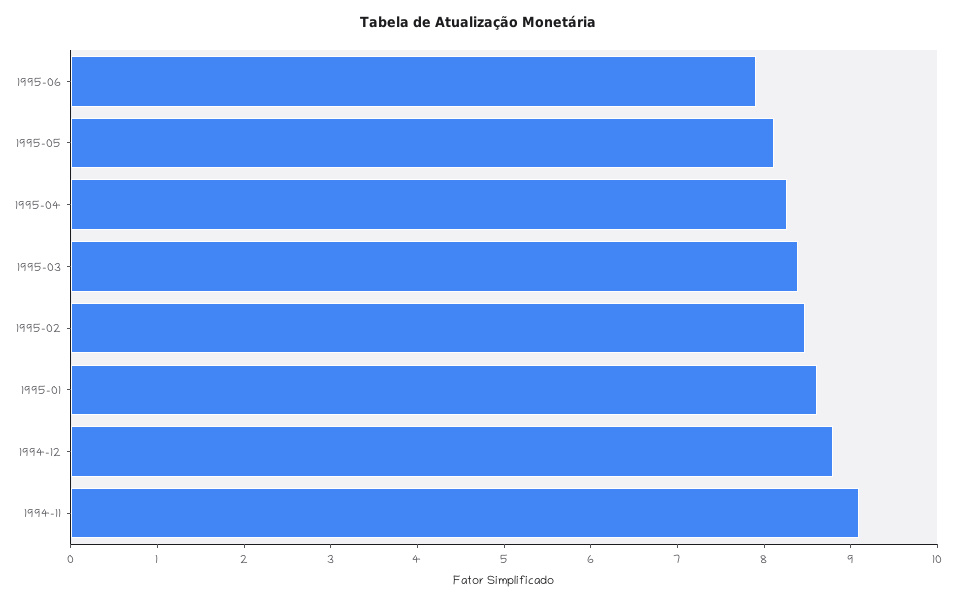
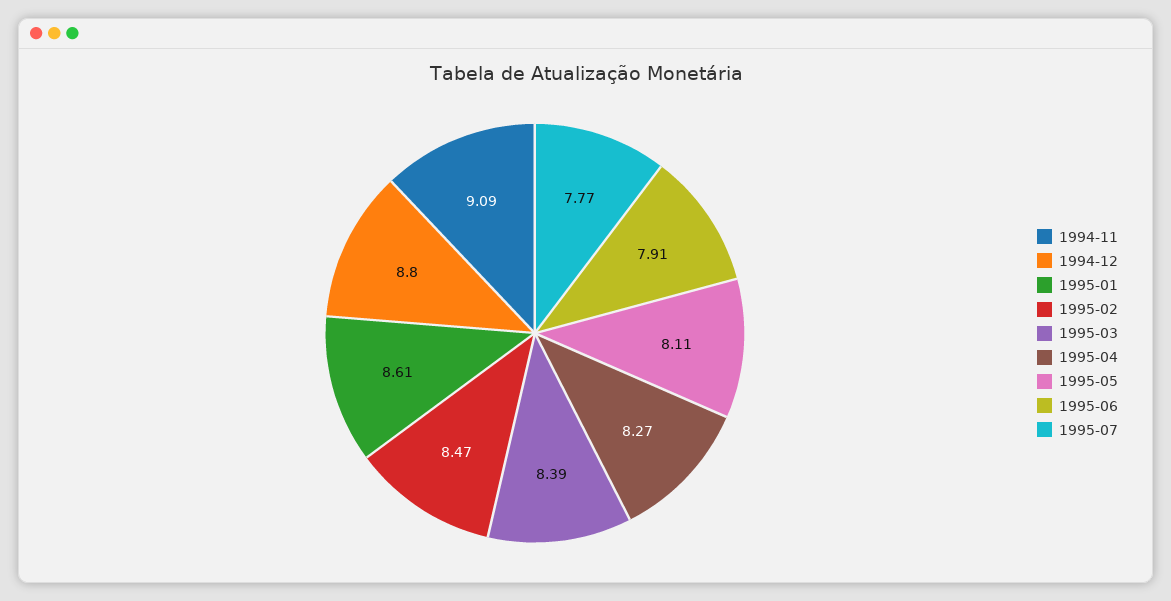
1995-07: none -> 7.77

